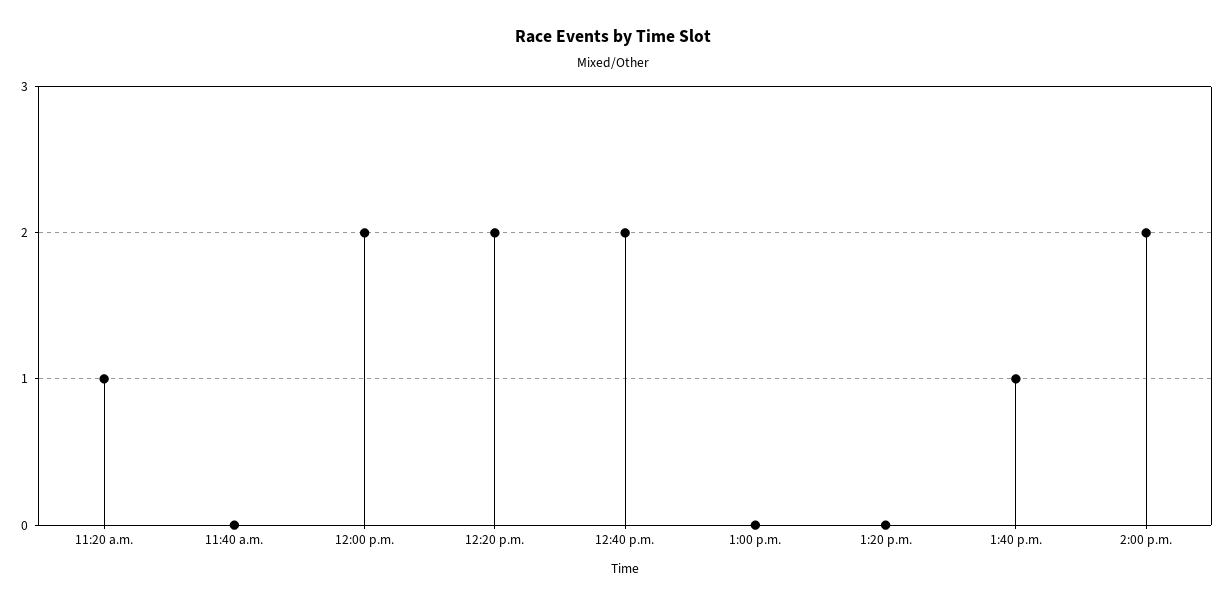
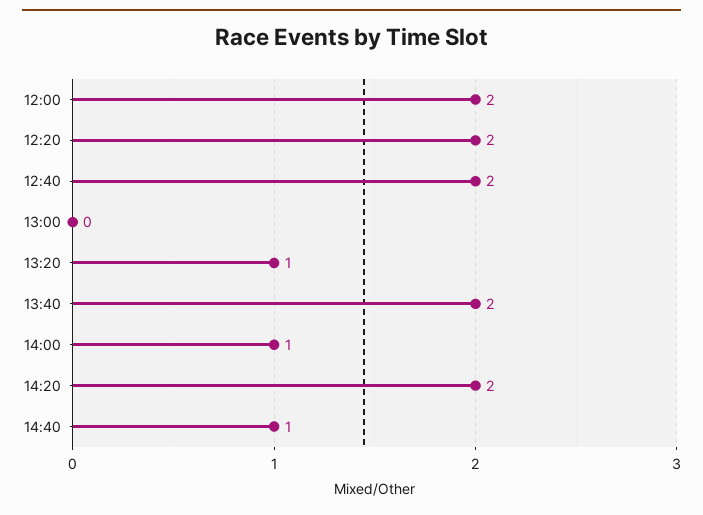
11:20 a.m.: 1 -> none
11:40 a.m.: 0 -> none
1:20 p.m.: 0 -> 1
1:40 p.m.: 1 -> 2
2:00 p.m.: 2 -> 1
14:20: none -> 2
14:40: none -> 1

